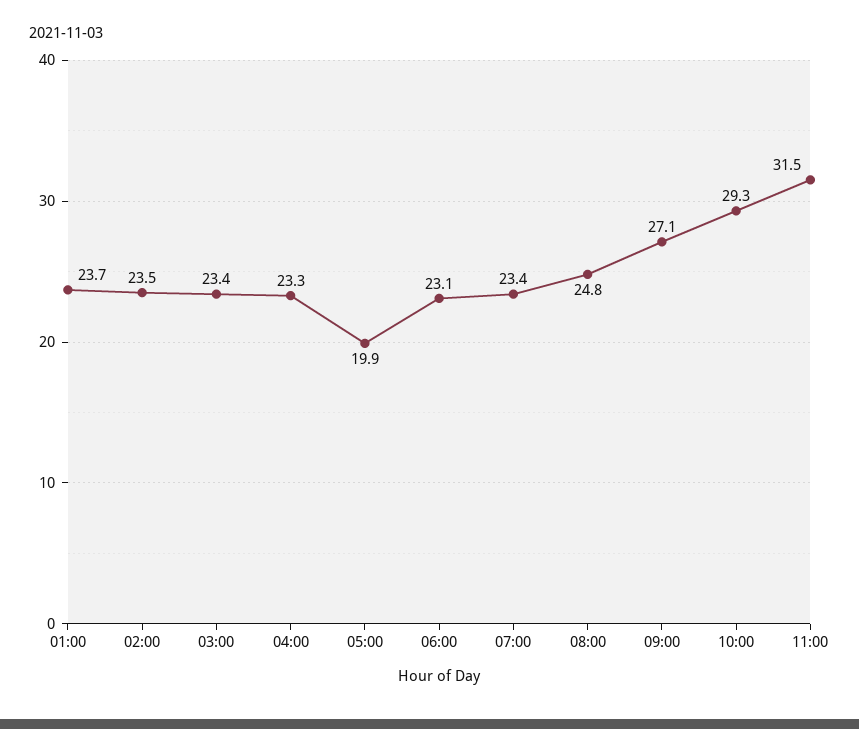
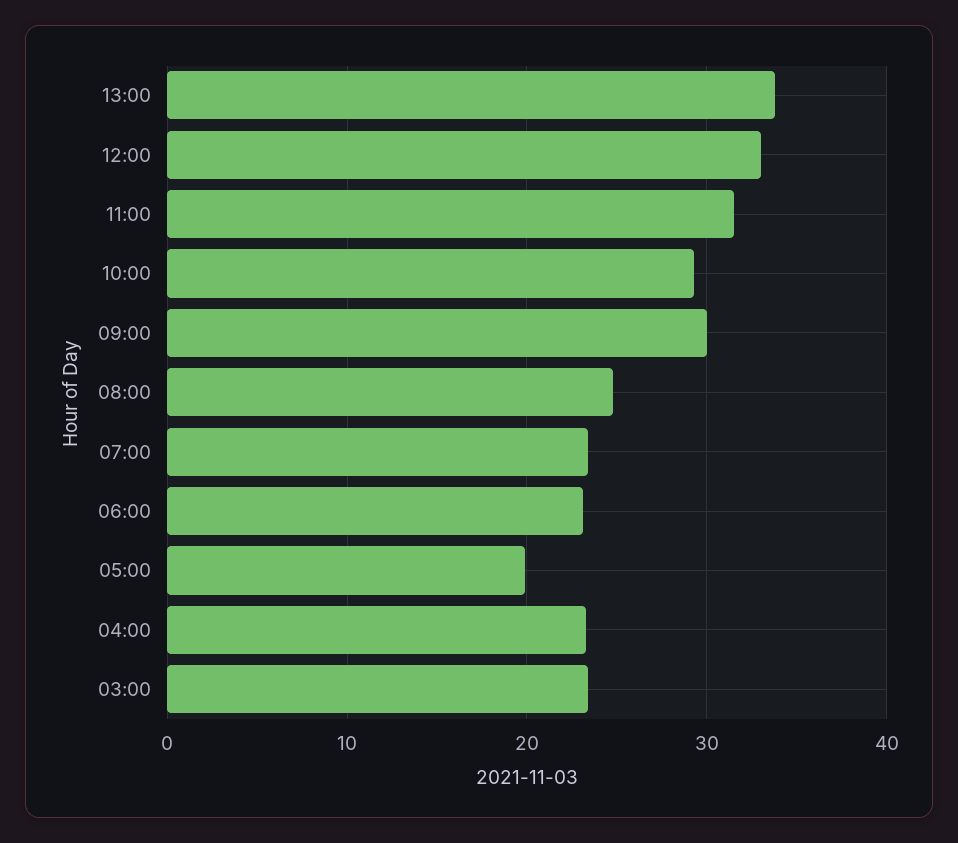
01:00: 23.7 -> none
02:00: 23.5 -> none
09:00: 27.1 -> 30
13:00: none -> 34
12:00: none -> 33

